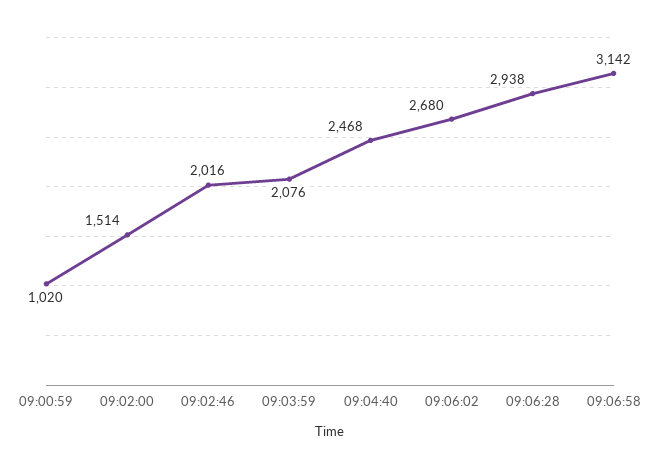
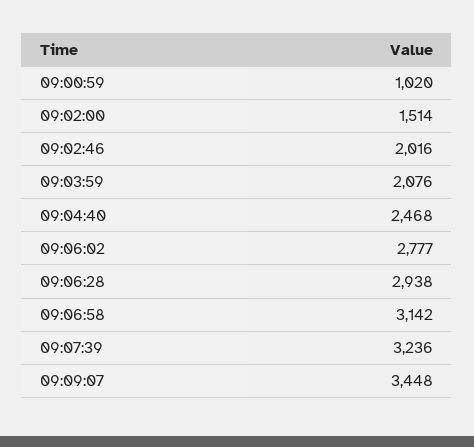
09:06:02: 2680 -> 2777
09:07:39: none -> 3236
09:09:07: none -> 3448

